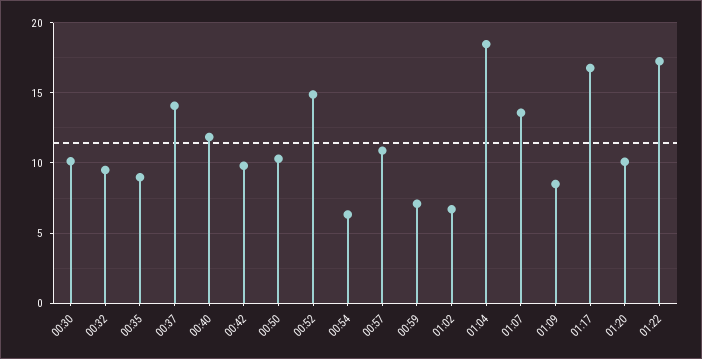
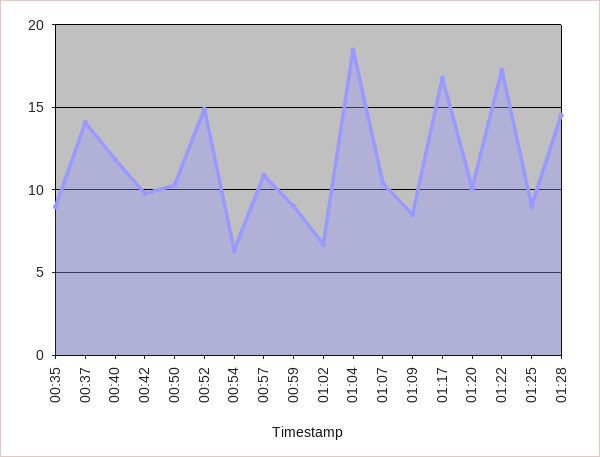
00:30: 10 -> none
00:32: 9.5 -> none
00:59: 7 -> 9
01:07: 13.5 -> 10.5
01:25: none -> 9
01:28: none -> 14.5

